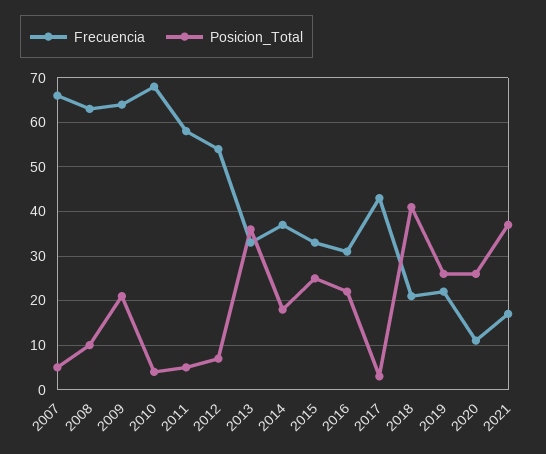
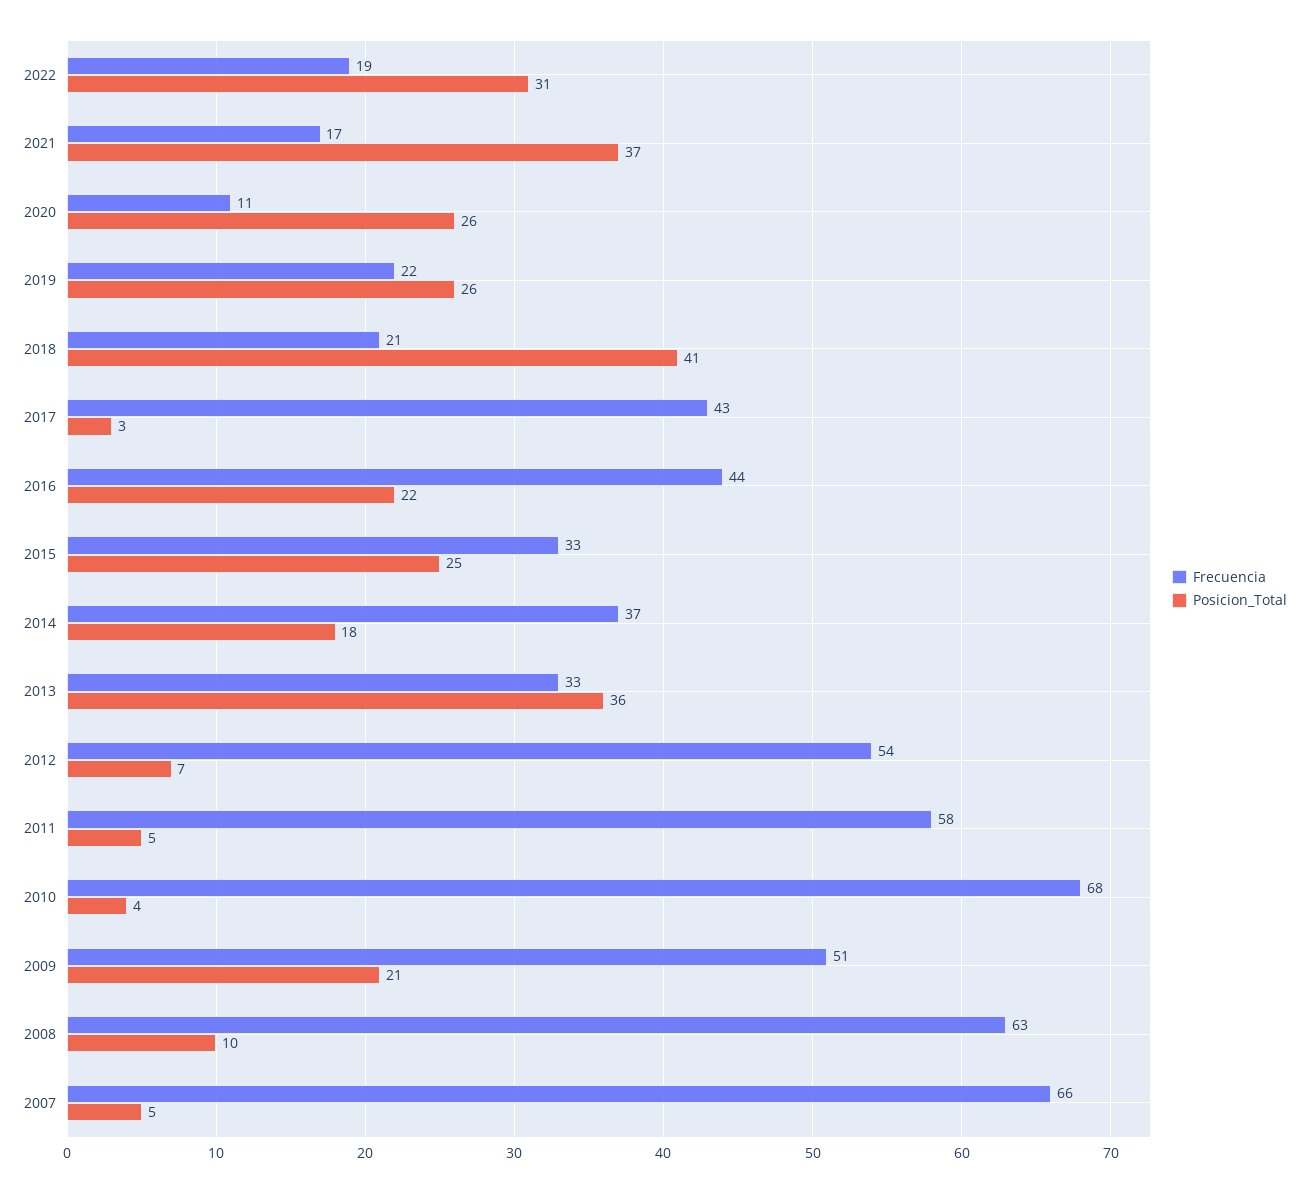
Frecuencia, 2009: 65 -> 51
Frecuencia, 2016: 30 -> 44
Frecuencia, 2022: none -> 19
Posicion_Total, 2022: none -> 31

